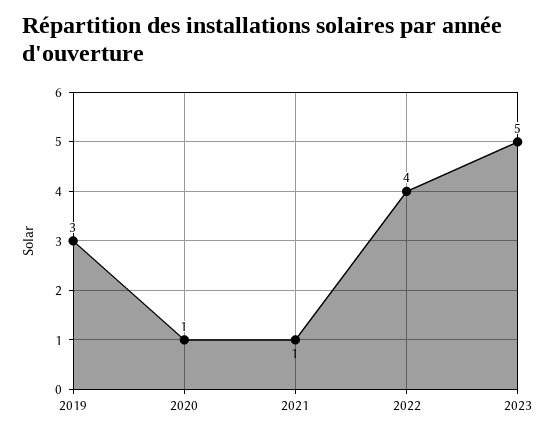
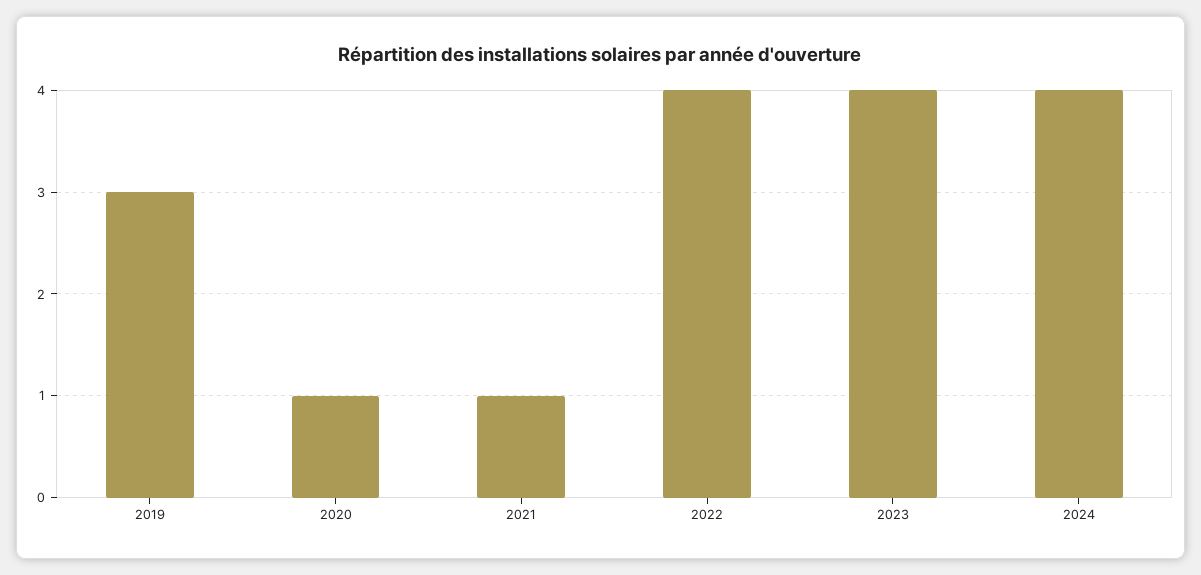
2023: 5 -> 4
2024: none -> 4

